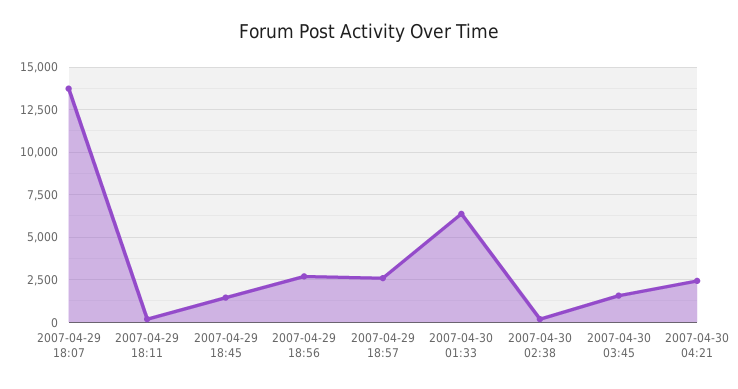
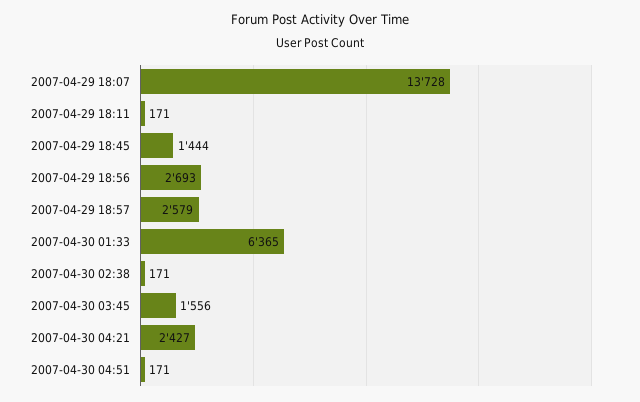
2007-04-30 04:51: none -> 171

